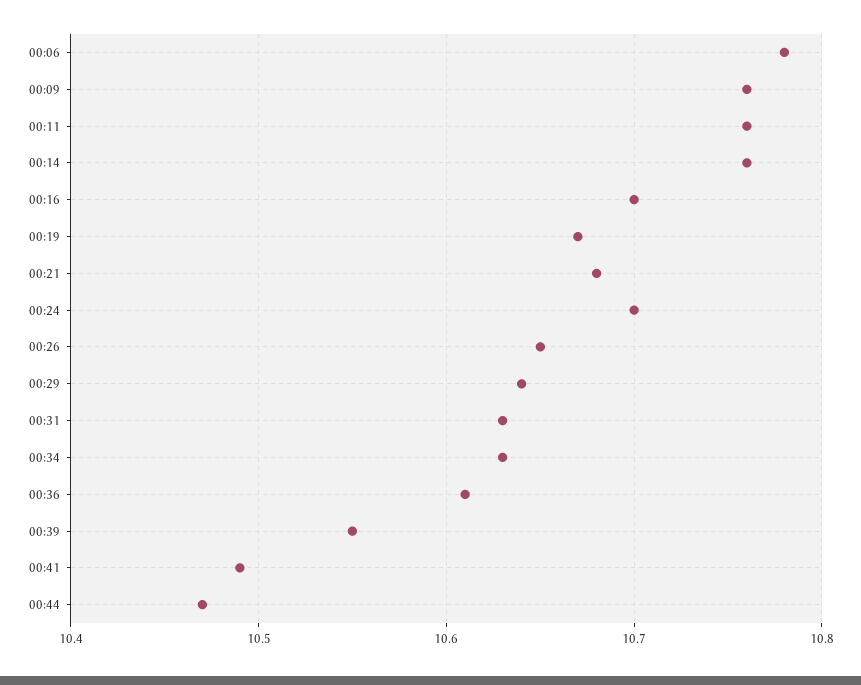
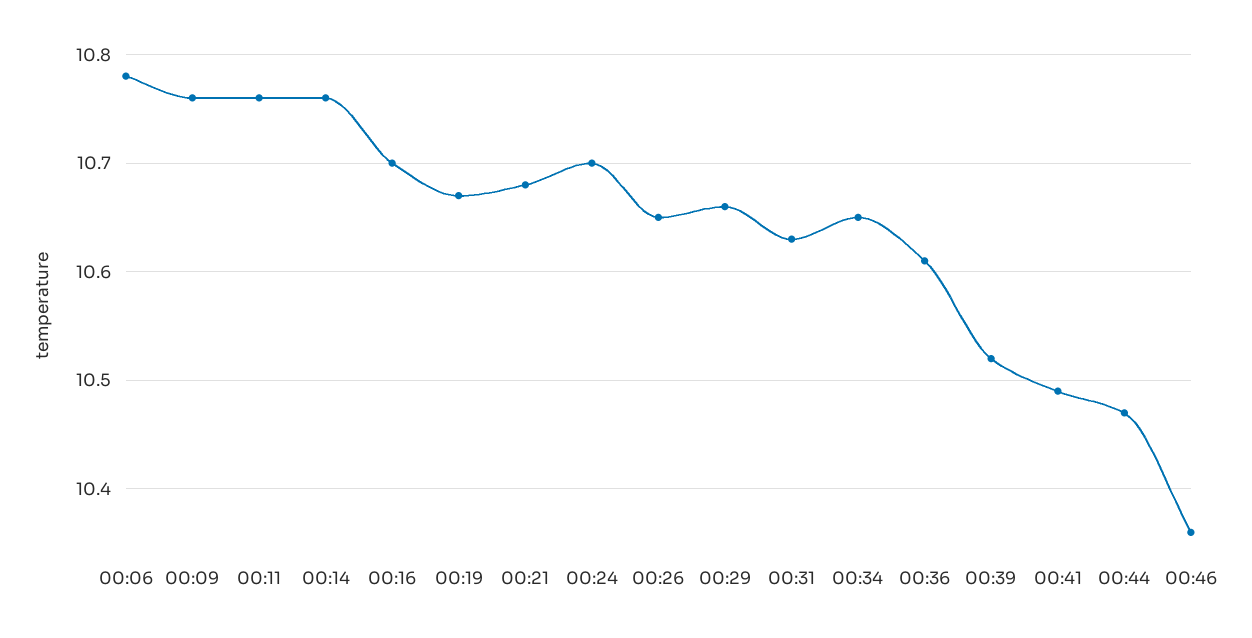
00:29: 10.64 -> 10.66
00:34: 10.63 -> 10.65
00:39: 10.55 -> 10.52
00:46: none -> 10.36

